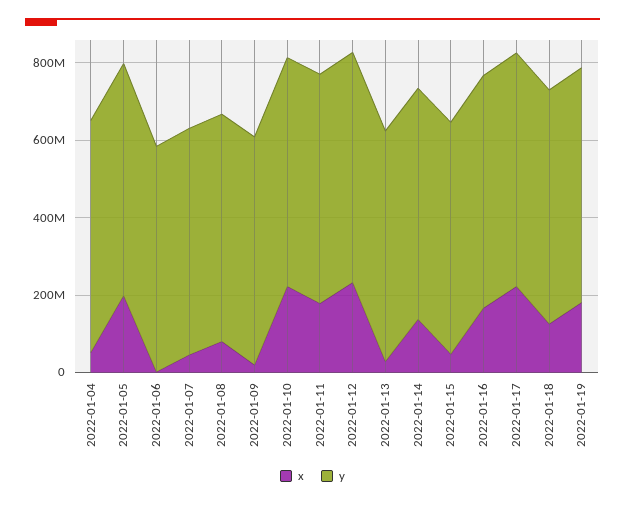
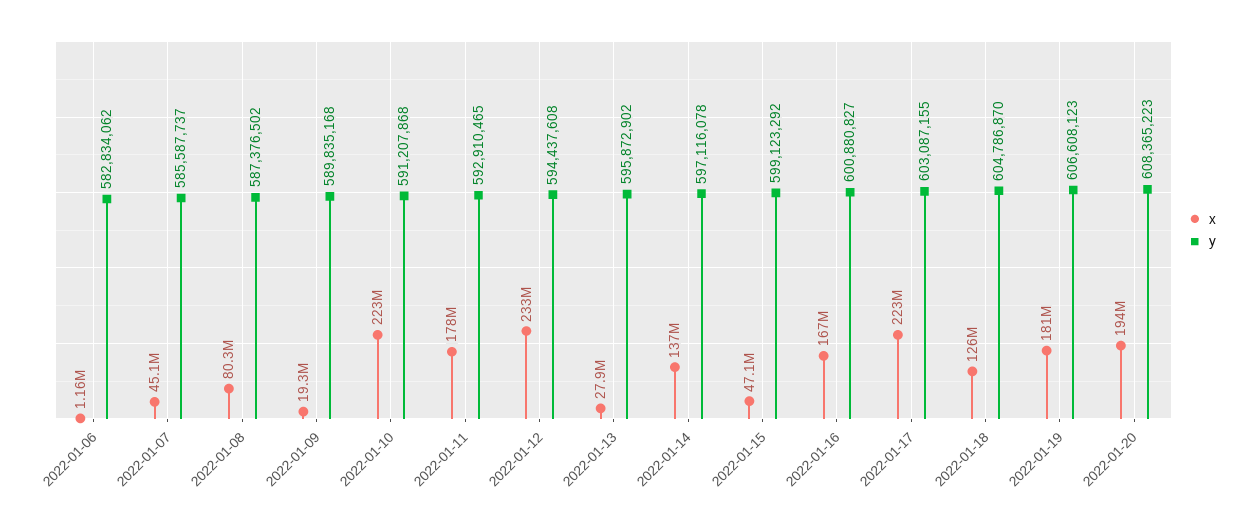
x, 2022-01-04: 50000000 -> none
y, 2022-01-04: 600000000 -> none
x, 2022-01-05: 200000000 -> none
y, 2022-01-05: 600000000 -> none
x, 2022-01-20: none -> 194000000
y, 2022-01-20: none -> 608365223

